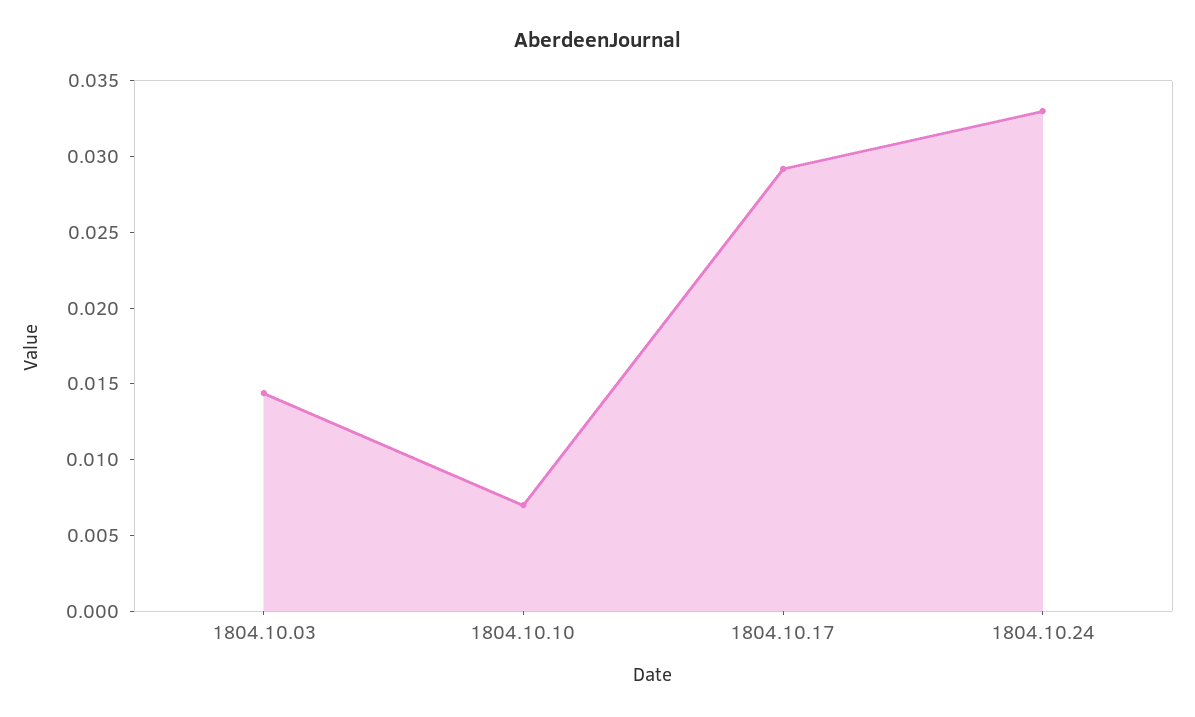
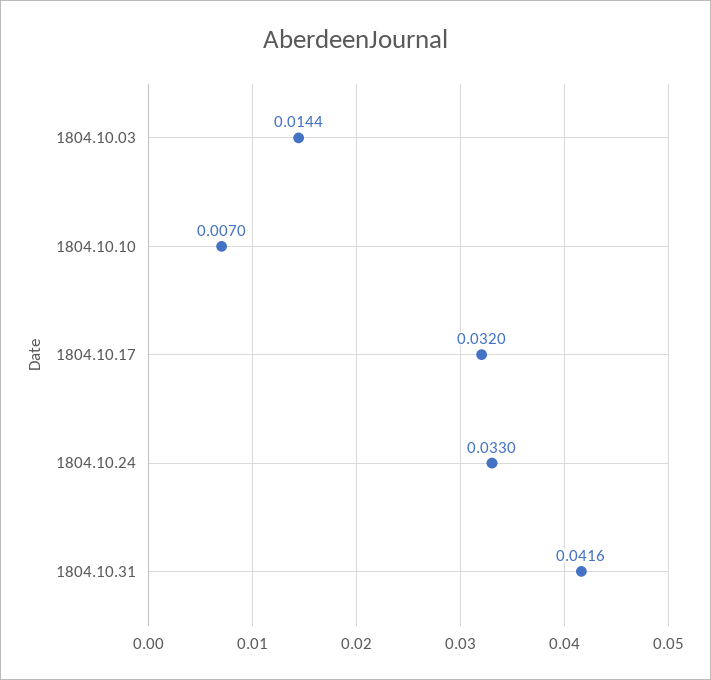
1804.10.17: 0.029 -> 0.032
1804.10.31: none -> 0.0416

